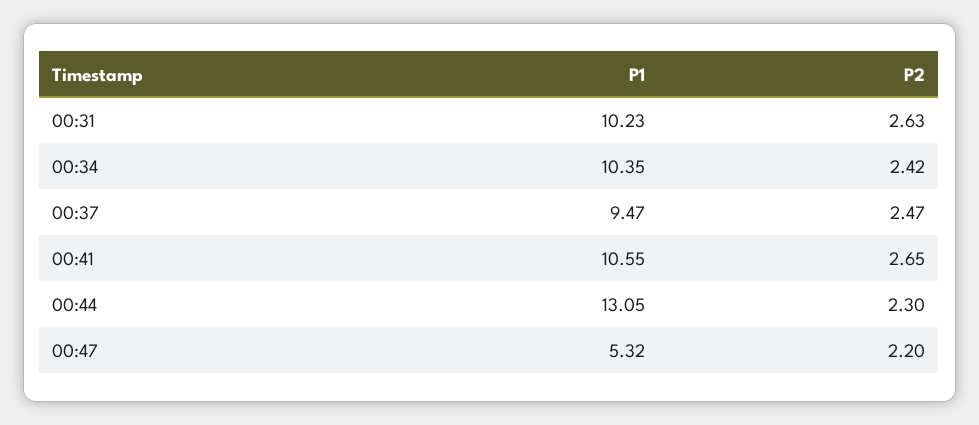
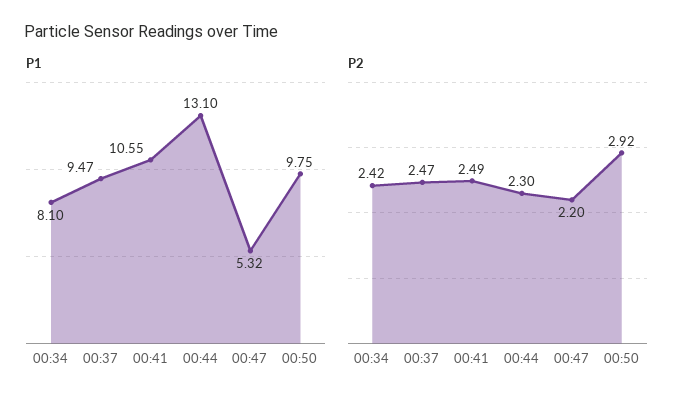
P1, 00:31: 10.23 -> none
P2, 00:31: 2.63 -> none
P1, 00:34: 10.35 -> 8.1
P2, 00:41: 2.65 -> 2.49
P1, 00:44: 13.05 -> 13.1
P1, 00:50: none -> 9.75
P2, 00:50: none -> 2.92

